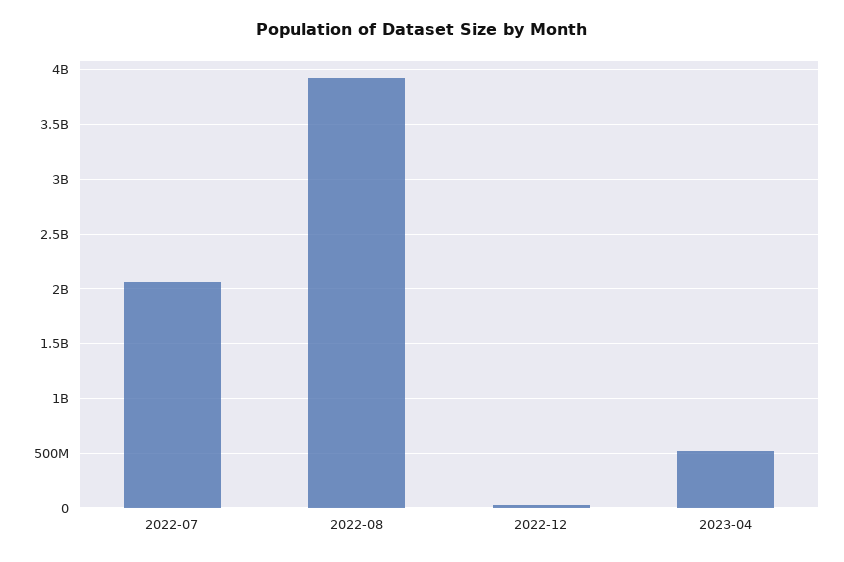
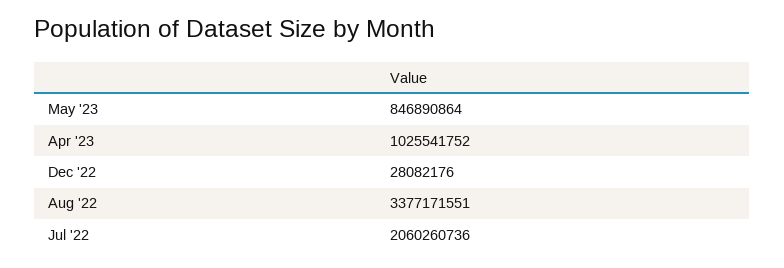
2022-08: 3900000000 -> 3377171551
2023-04: 500000000 -> 1025541752
May '23: none -> 846890864

